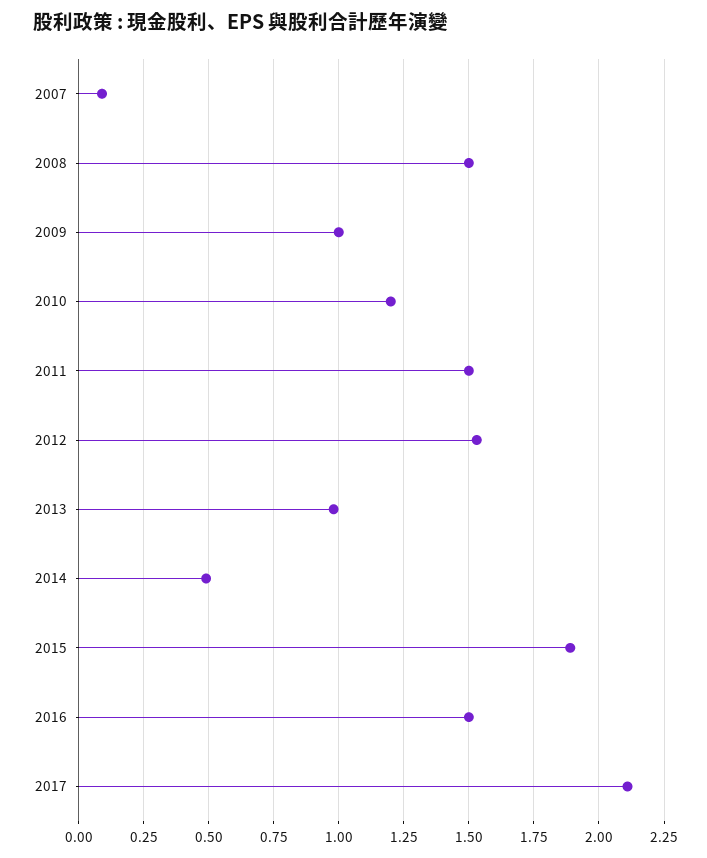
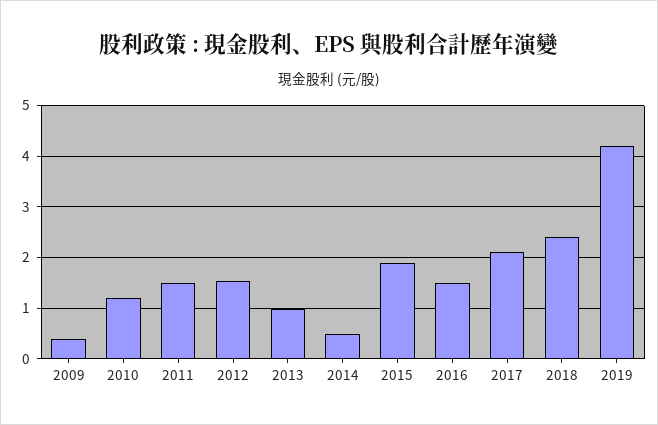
2007: 0.1 -> none
2008: 1.5 -> none
2009: 1 -> 0.4
2018: none -> 2.4
2019: none -> 4.2

